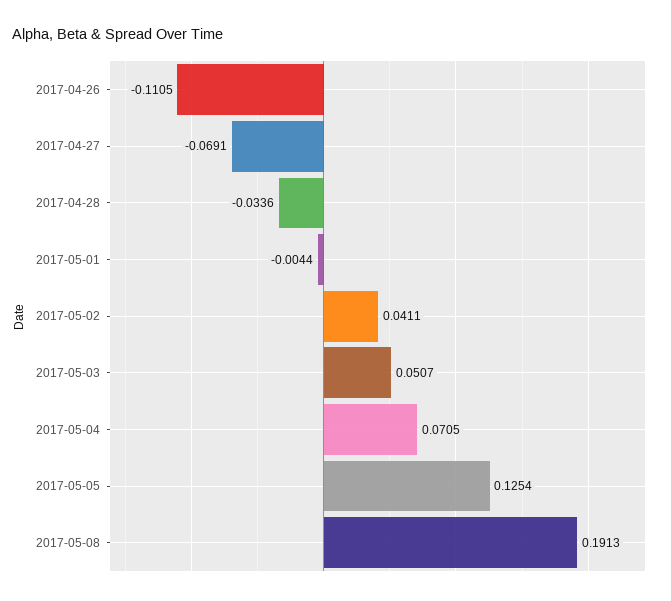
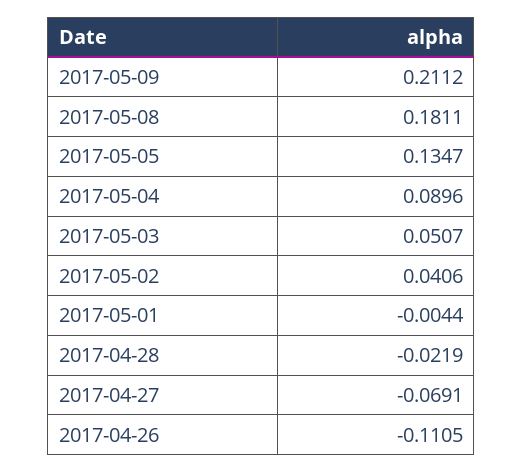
2017-04-28: -0.0336 -> -0.0219
2017-05-02: 0.0411 -> 0.0406
2017-05-04: 0.0705 -> 0.0896
2017-05-05: 0.1254 -> 0.1347
2017-05-08: 0.1913 -> 0.1811
2017-05-09: none -> 0.2112

